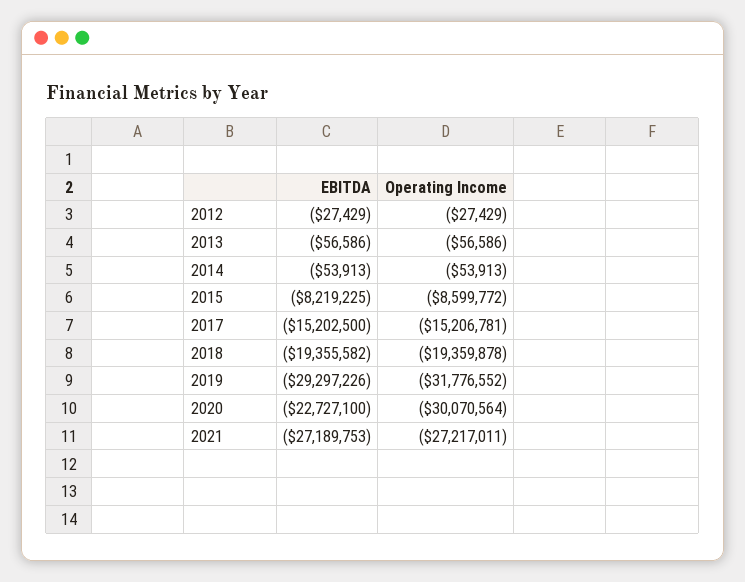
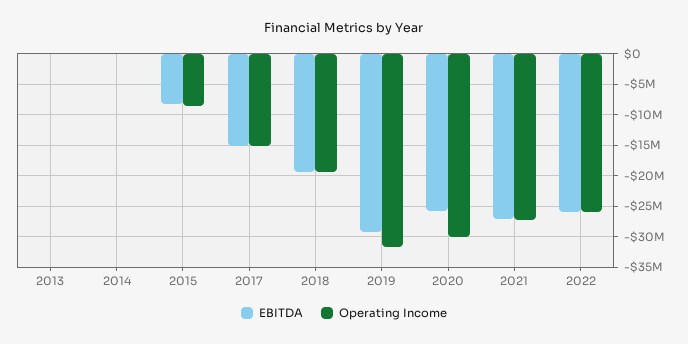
EBITDA, 2012: -27429 -> none
Operating Income, 2012: -27429 -> none
EBITDA, 2020: -22727100 -> -26000000
EBITDA, 2022: none -> -26000000
Operating Income, 2022: none -> -26000000

